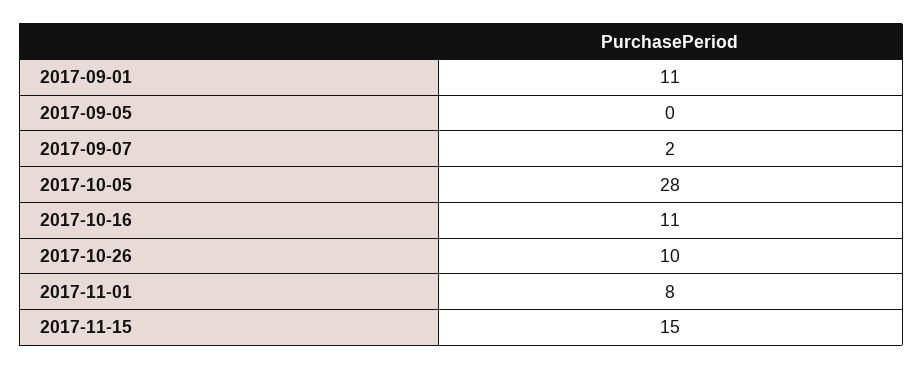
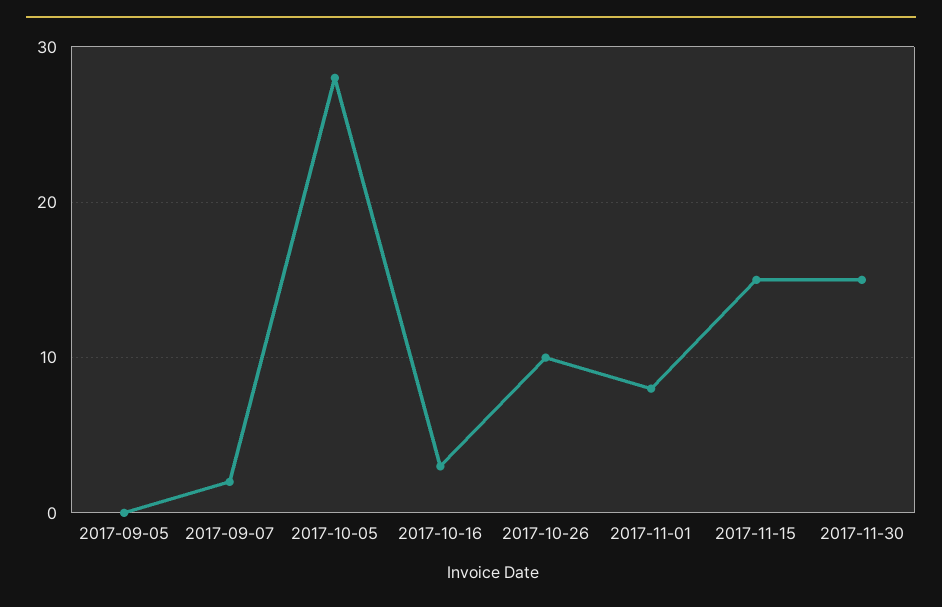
2017-09-01: 11 -> none
2017-10-16: 11 -> 3
2017-11-30: none -> 15

